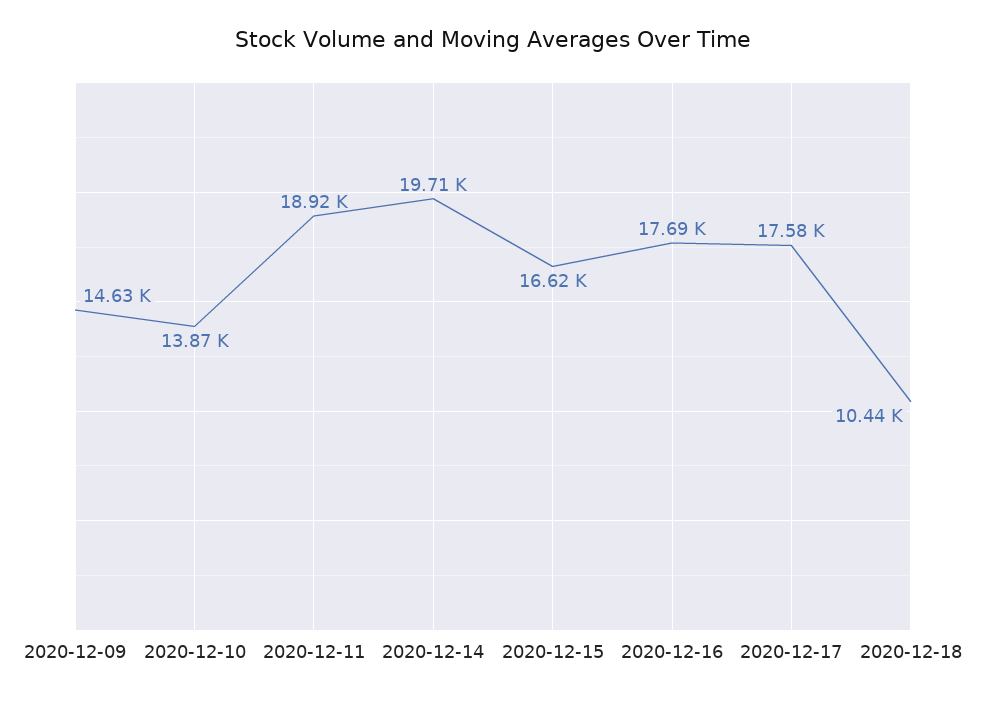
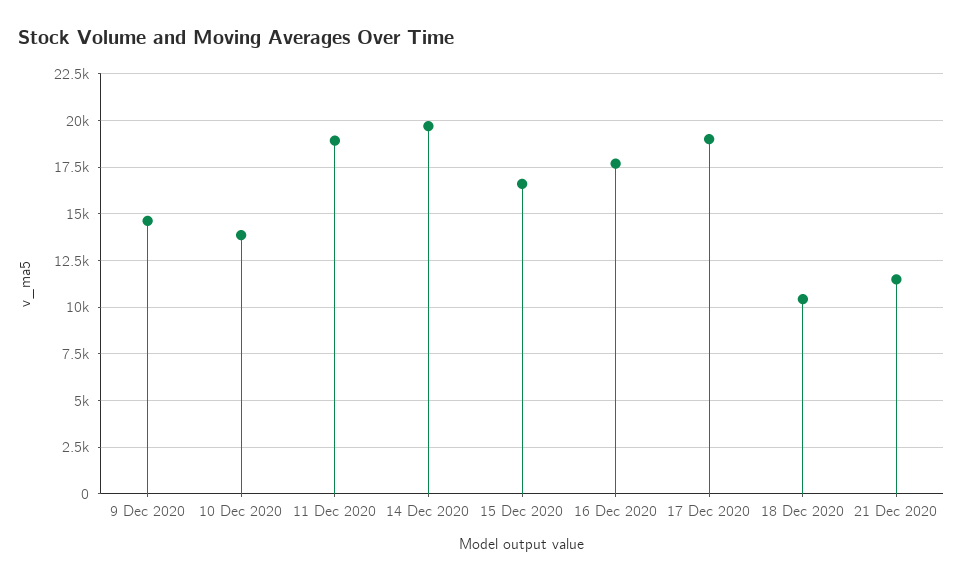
2020-12-17: 17580 -> 19000
21 Dec 2020: none -> 11500

